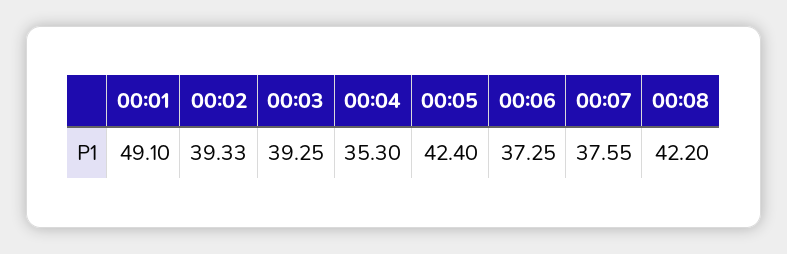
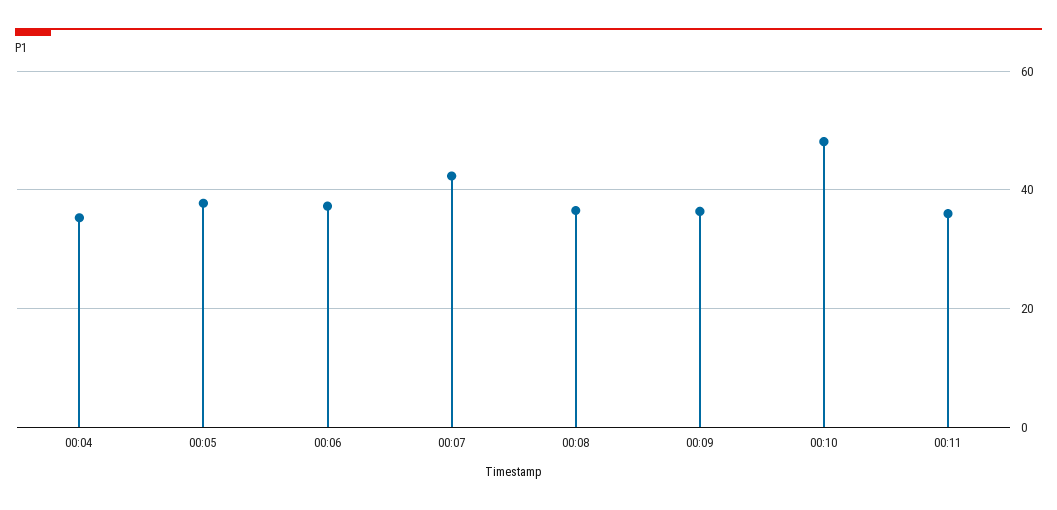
00:01: 49.1 -> none
00:02: 39.33 -> none
00:03: 39.25 -> none
00:05: 42.4 -> 38
00:07: 37.55 -> 42
00:08: 42.2 -> 36
00:09: none -> 36
00:10: none -> 48
00:11: none -> 36

